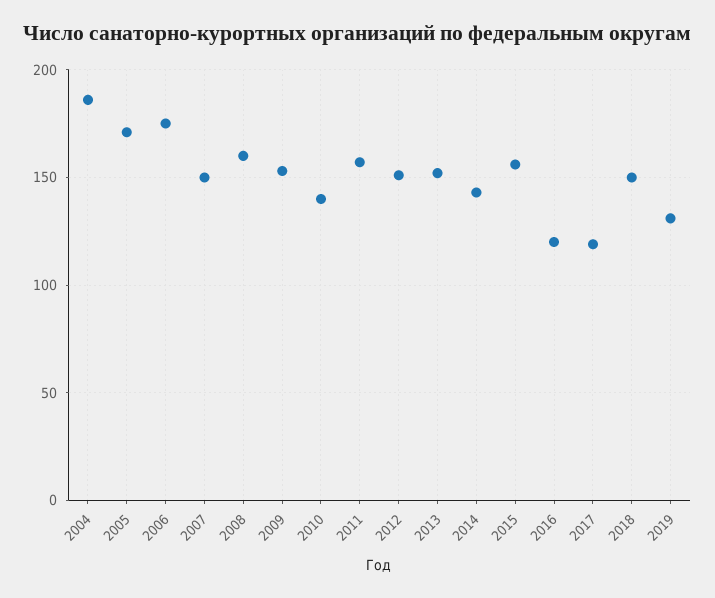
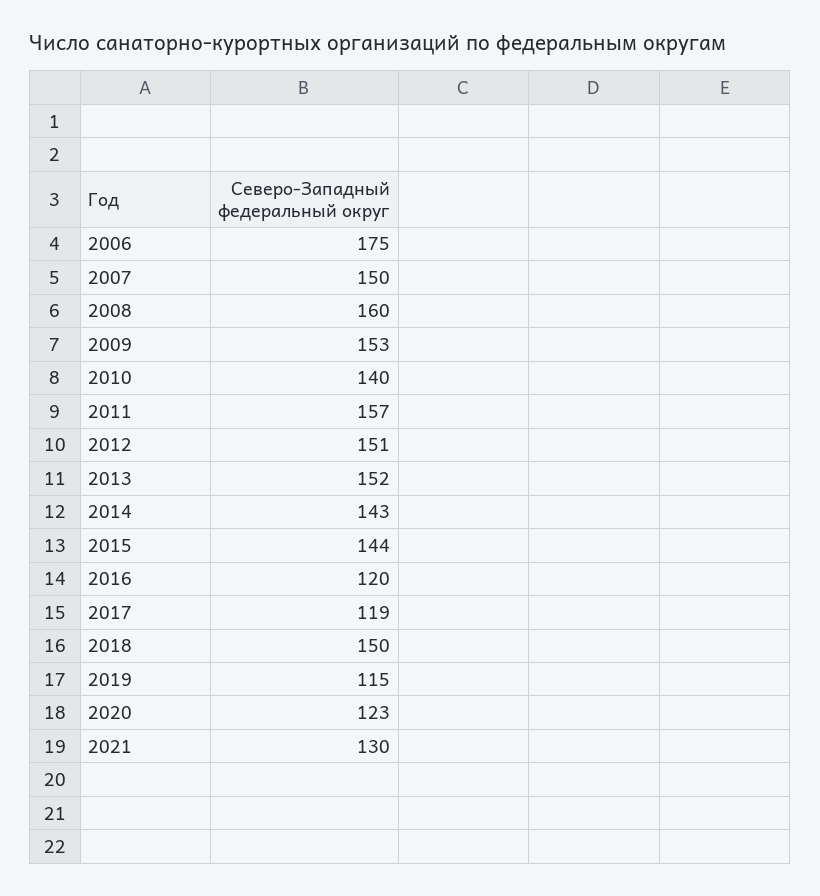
2004: 185 -> none
2005: 170 -> none
2015: 155 -> 144
2019: 130 -> 115
2020: none -> 123
2021: none -> 130

